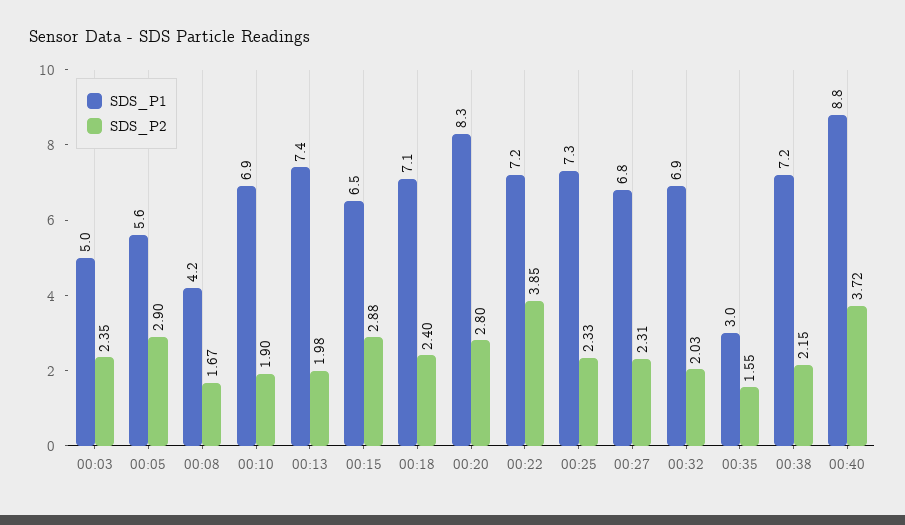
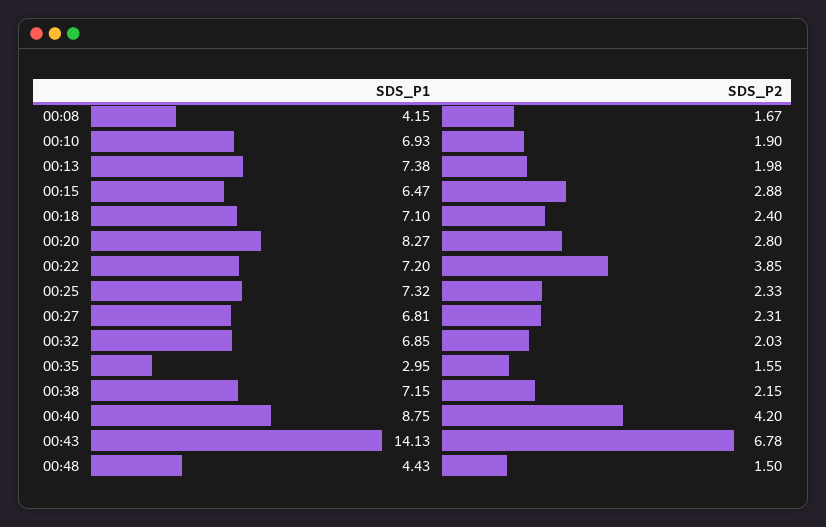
SDS_P1, 00:03: 5 -> none
SDS_P2, 00:03: 2.35 -> none
SDS_P1, 00:05: 5.6 -> none
SDS_P2, 00:05: 2.9 -> none
SDS_P2, 00:40: 3.72 -> 4.2
SDS_P1, 00:43: none -> 14.13
SDS_P2, 00:43: none -> 6.78
SDS_P1, 00:48: none -> 4.43
SDS_P2, 00:48: none -> 1.5

